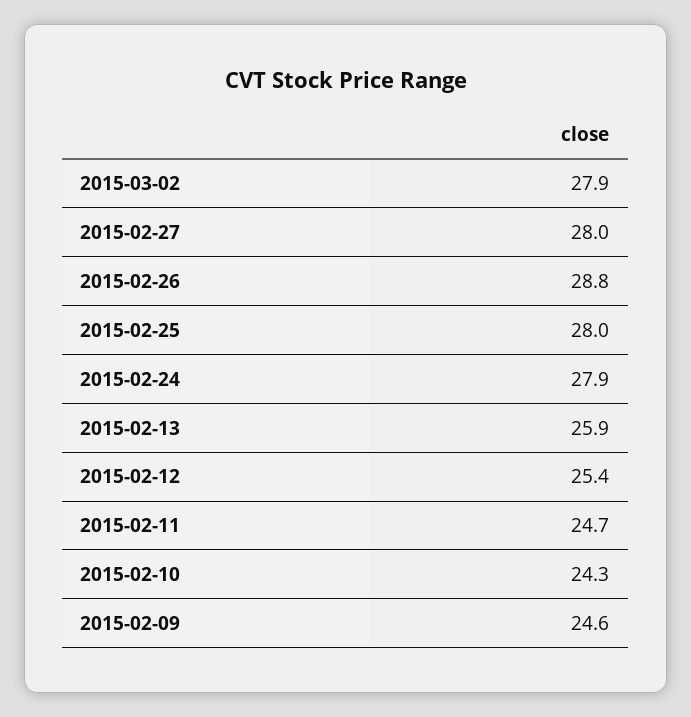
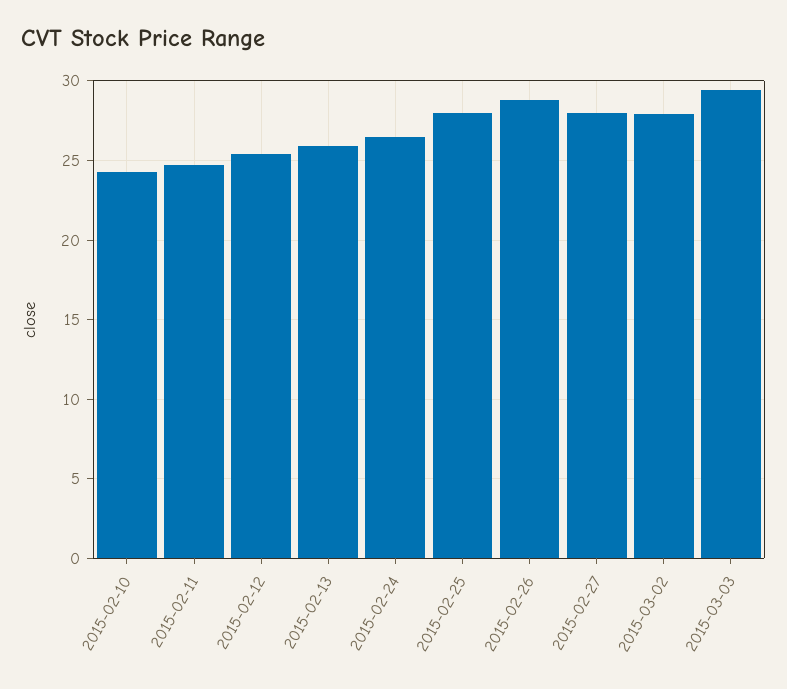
2015-02-24: 27.9 -> 26.5
2015-02-09: 24.6 -> none
2015-03-03: none -> 29.5

